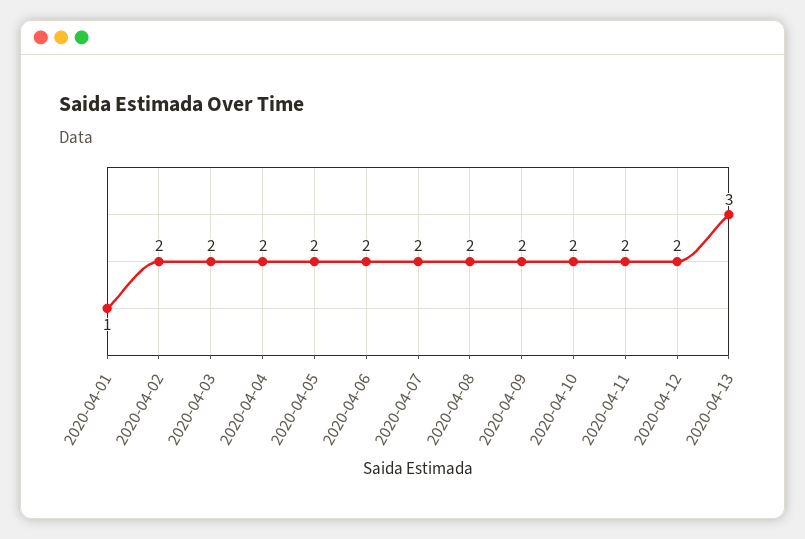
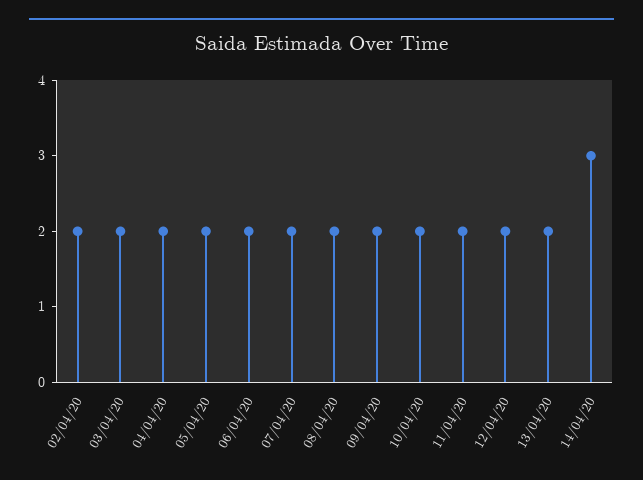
2020-04-01: 1 -> none
2020-04-13: 3 -> 2
14/04/20: none -> 3

